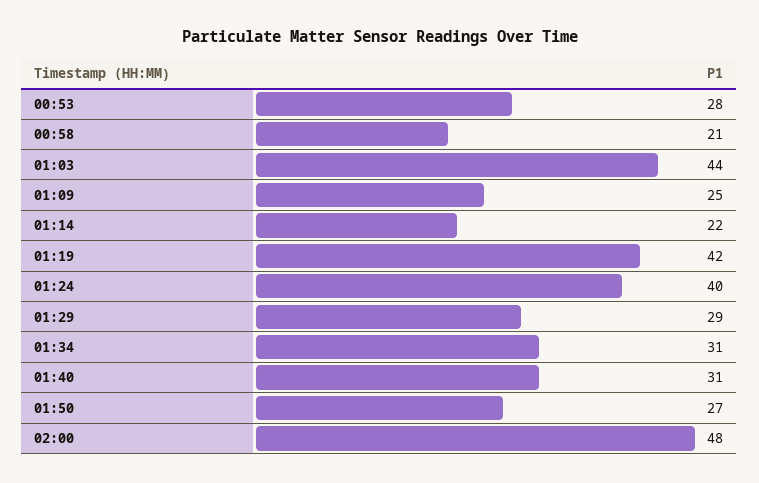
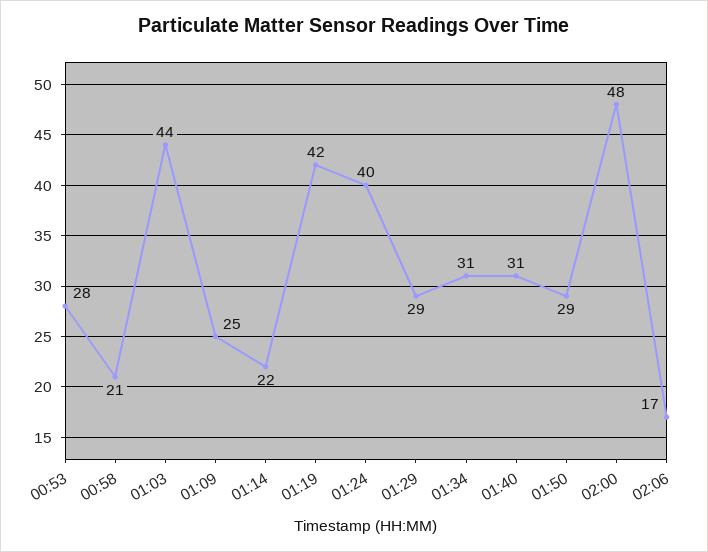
01:50: 27 -> 29
02:06: none -> 17

